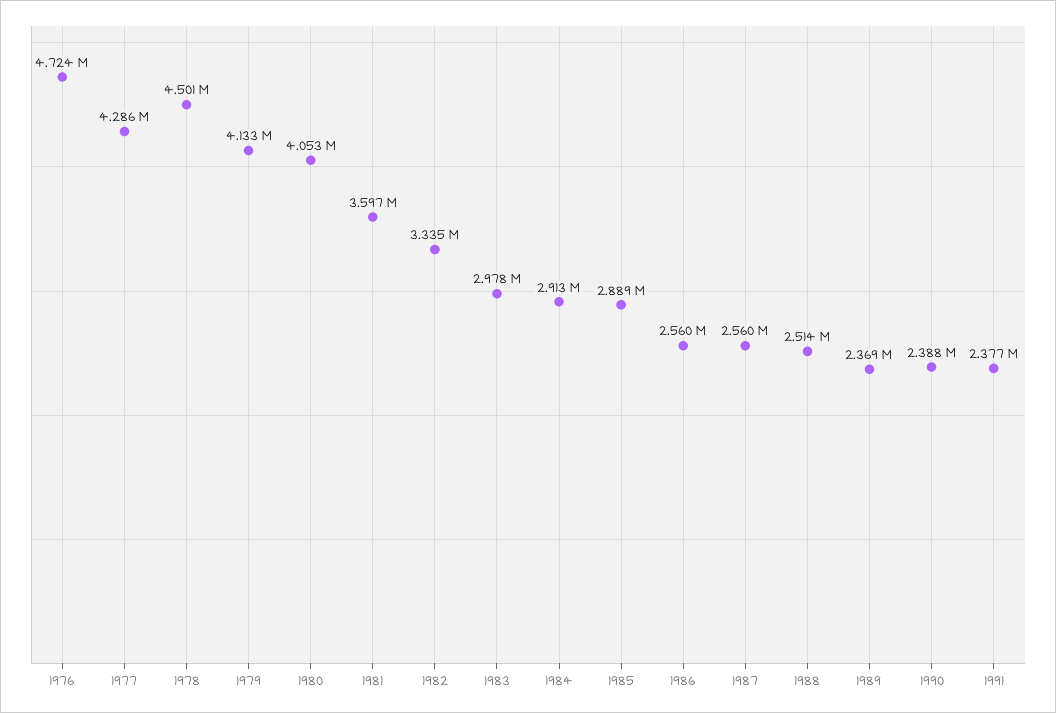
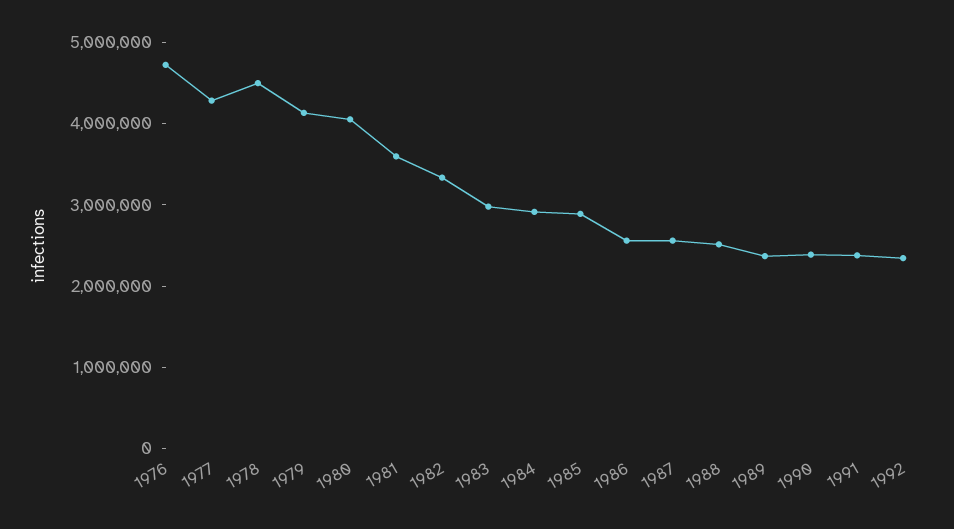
1992: none -> 2400000

